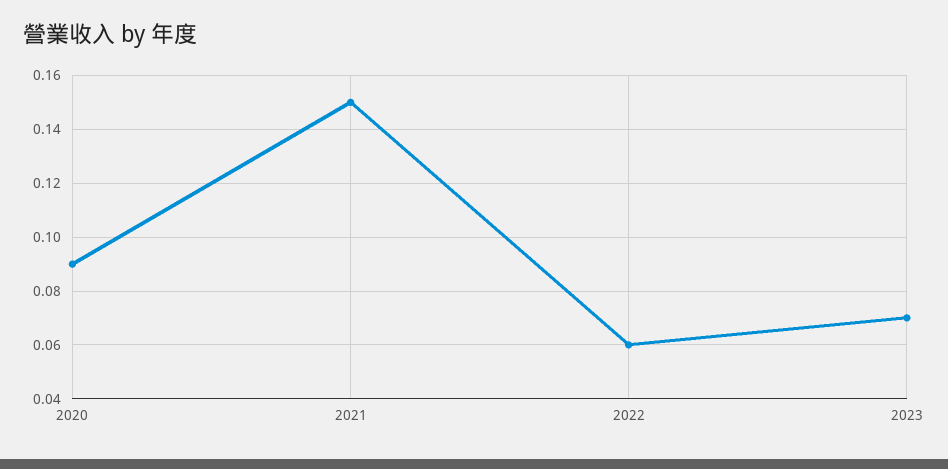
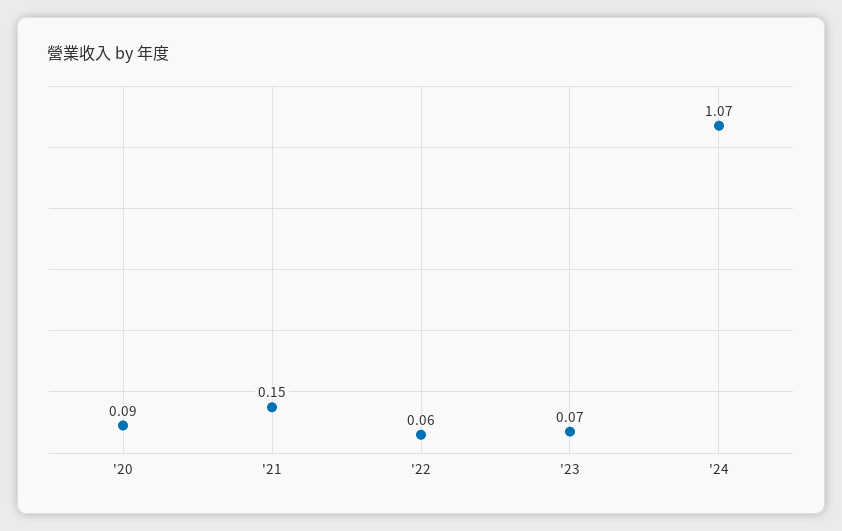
'24: none -> 1.07

